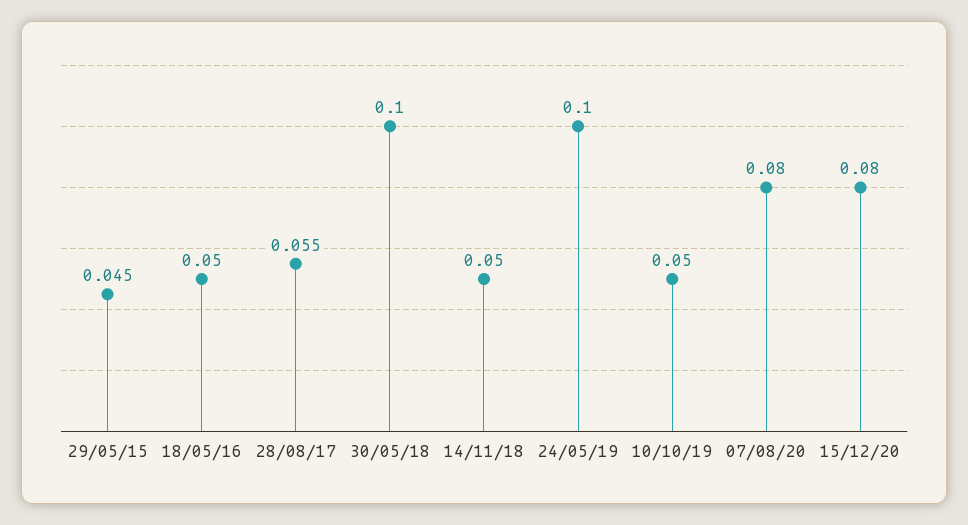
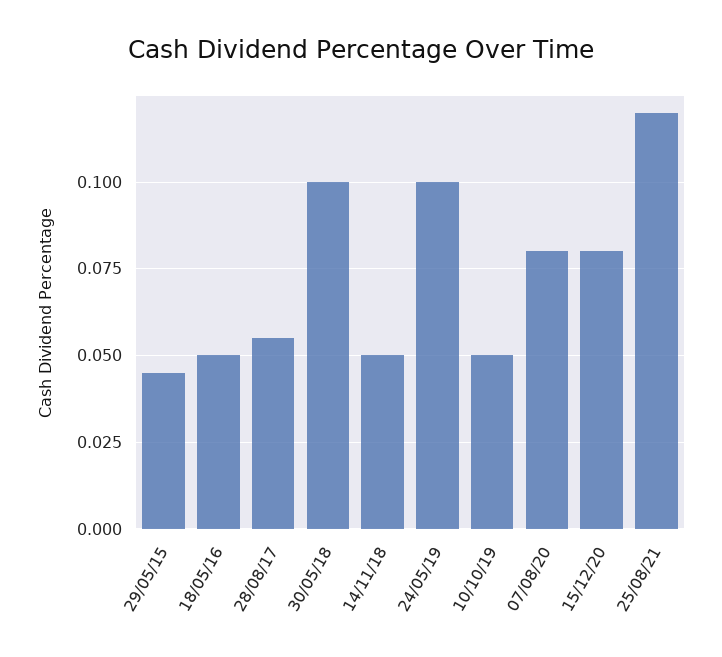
25/08/21: none -> 0.12

